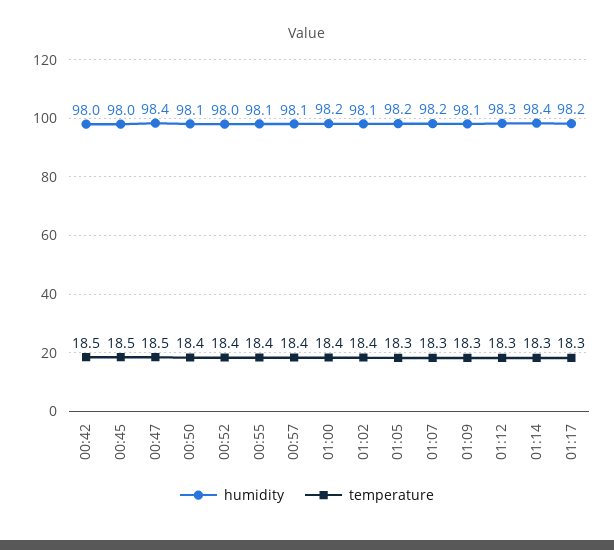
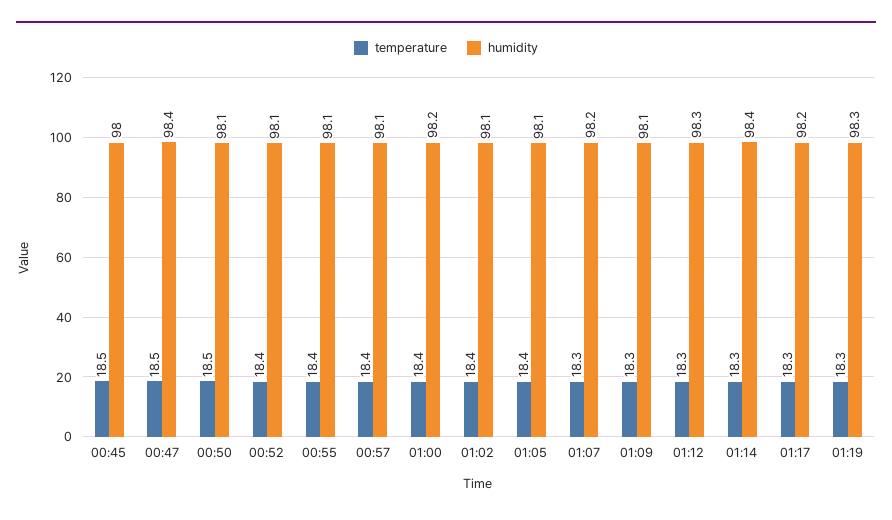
humidity, 00:42: 98 -> none
temperature, 00:42: 18.5 -> none
temperature, 00:50: 18.4 -> 18.5
humidity, 00:52: 98 -> 98.1
humidity, 01:05: 98.2 -> 98.1
temperature, 01:05: 18.3 -> 18.4
temperature, 01:19: none -> 18.3
humidity, 01:19: none -> 98.3

